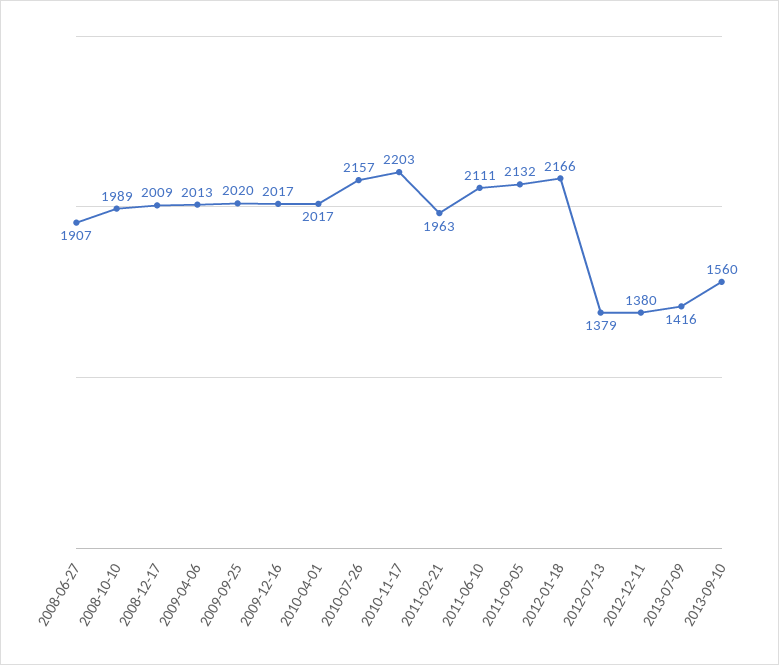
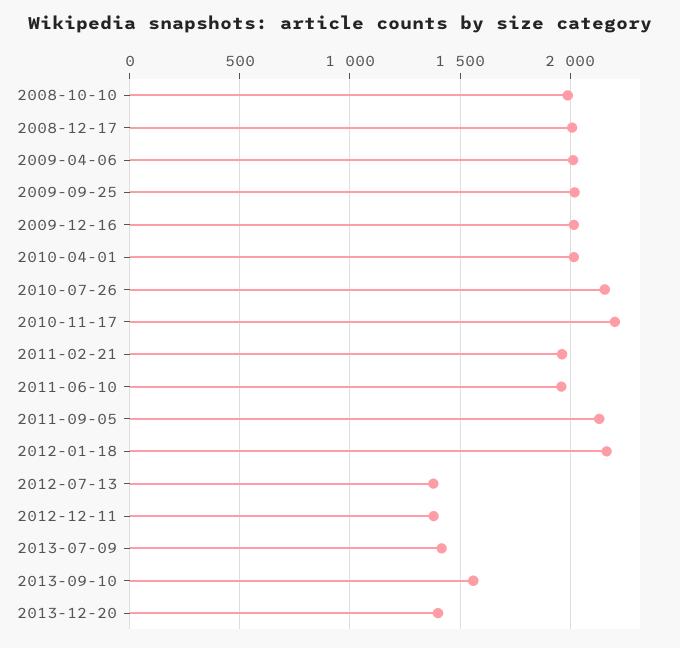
2008-06-27: 1907 -> none
2011-06-10: 2111 -> 1950
2013-12-20: none -> 1400

